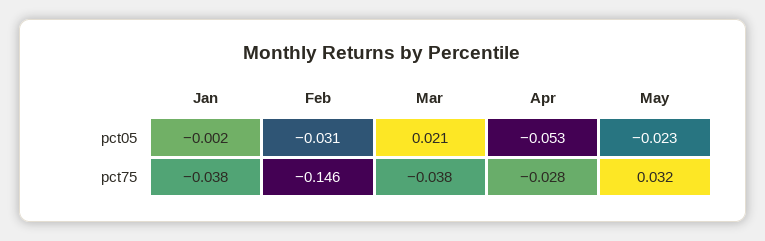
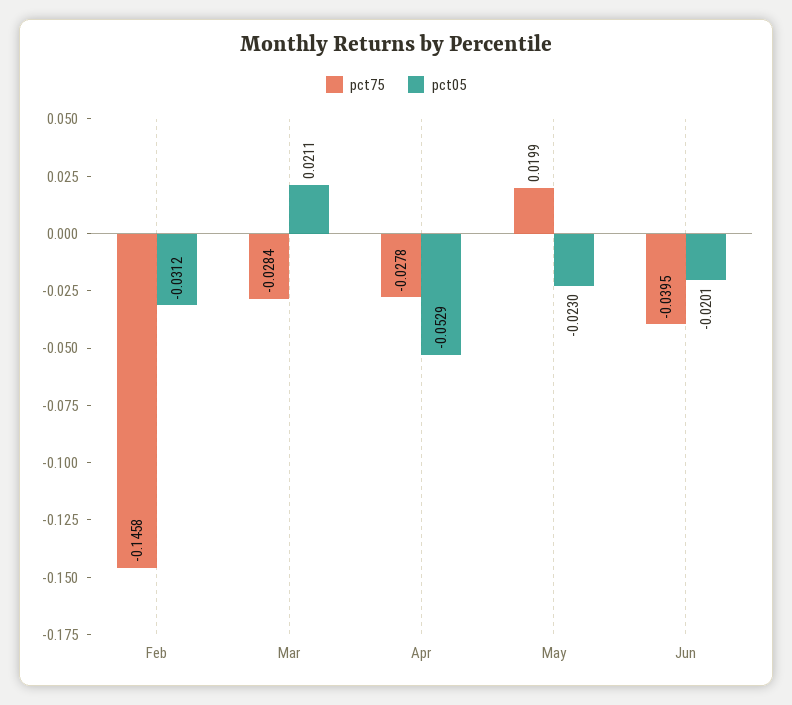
pct05, Jan: -0.002 -> none
pct75, Jan: -0.038 -> none
pct75, Mar: -0.038 -> -0.0284
pct75, May: 0.032 -> 0.0199
pct75, Jun: none -> -0.0395
pct05, Jun: none -> -0.0201

